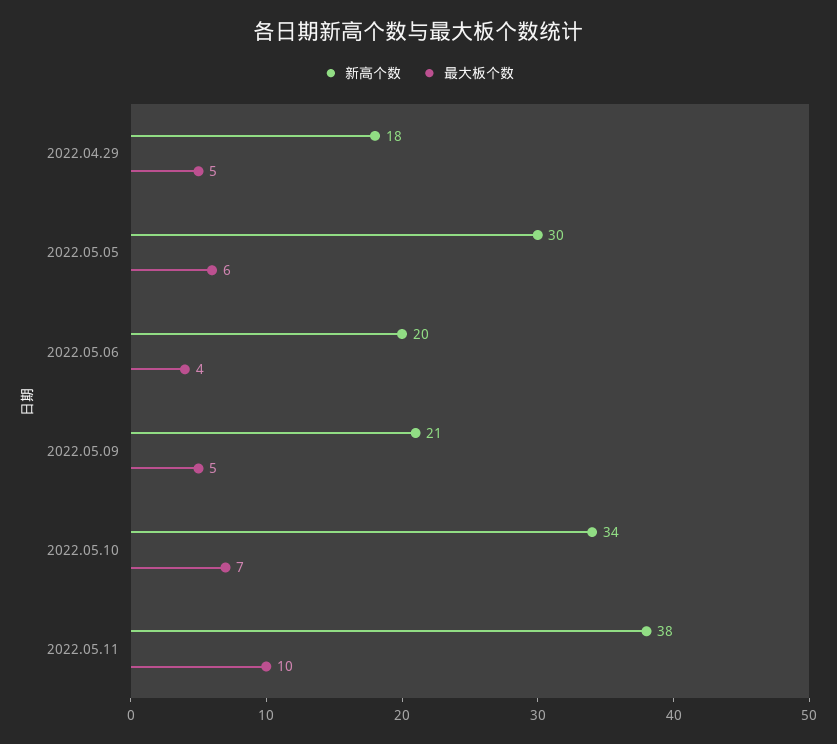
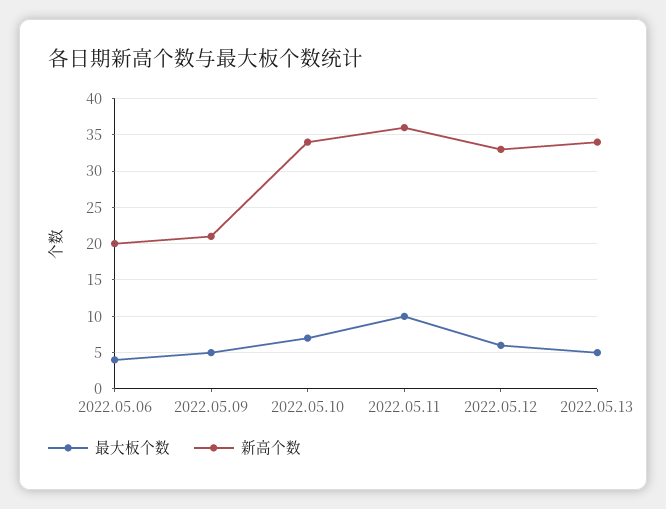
新高个数, 2022.04.29: 18 -> none
最大板个数, 2022.04.29: 5 -> none
新高个数, 2022.05.05: 30 -> none
最大板个数, 2022.05.05: 6 -> none
新高个数, 2022.05.11: 38 -> 36
最大板个数, 2022.05.12: none -> 6
新高个数, 2022.05.12: none -> 33
最大板个数, 2022.05.13: none -> 5
新高个数, 2022.05.13: none -> 34

